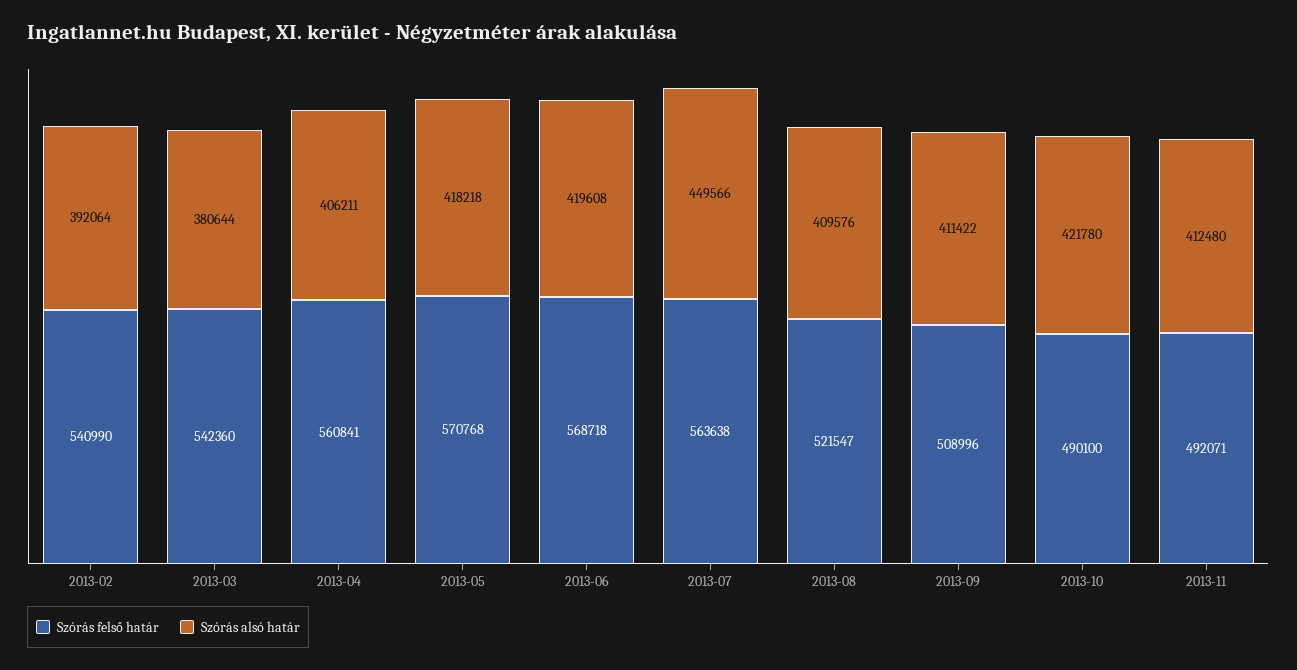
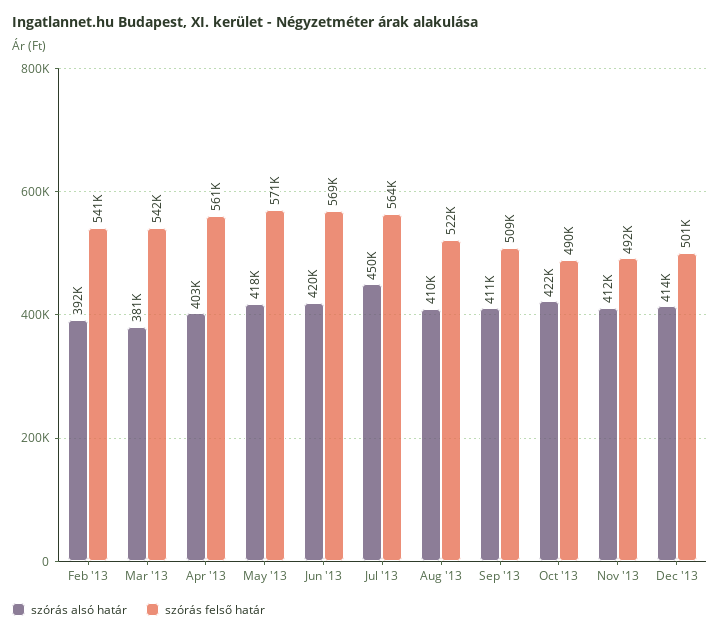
Szórás alsó határ, 2013-04: 406211 -> 403000
Szórás alsó határ, Dec '13: none -> 414000
Szórás felső határ, Dec '13: none -> 501000

